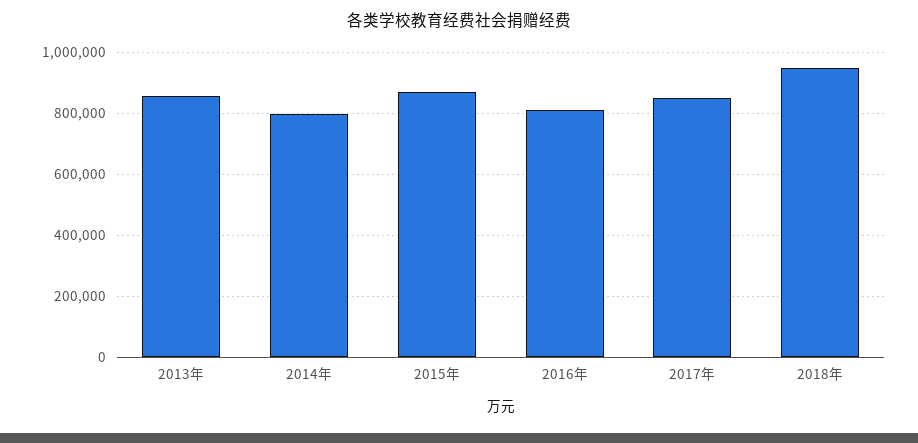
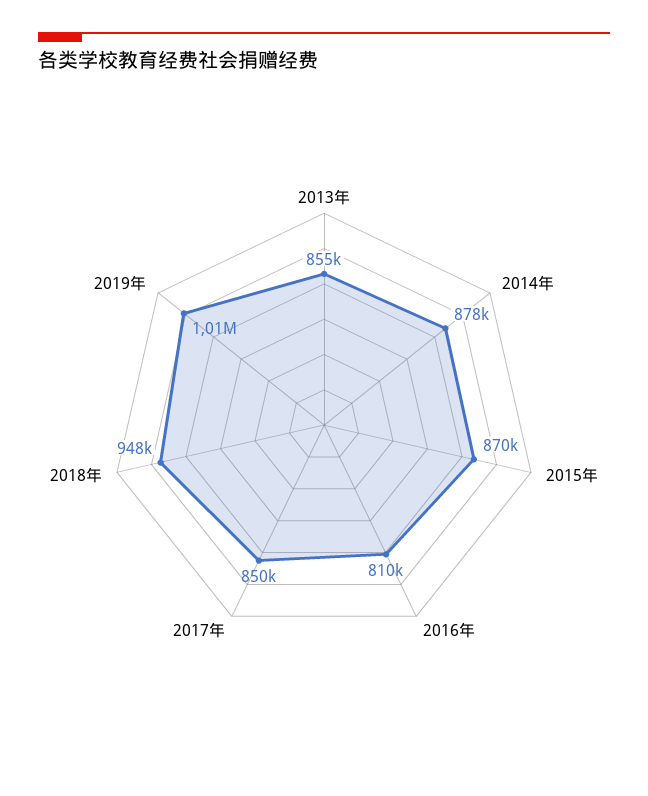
2014年: 800000 -> 878000
2019年: none -> 1010000

